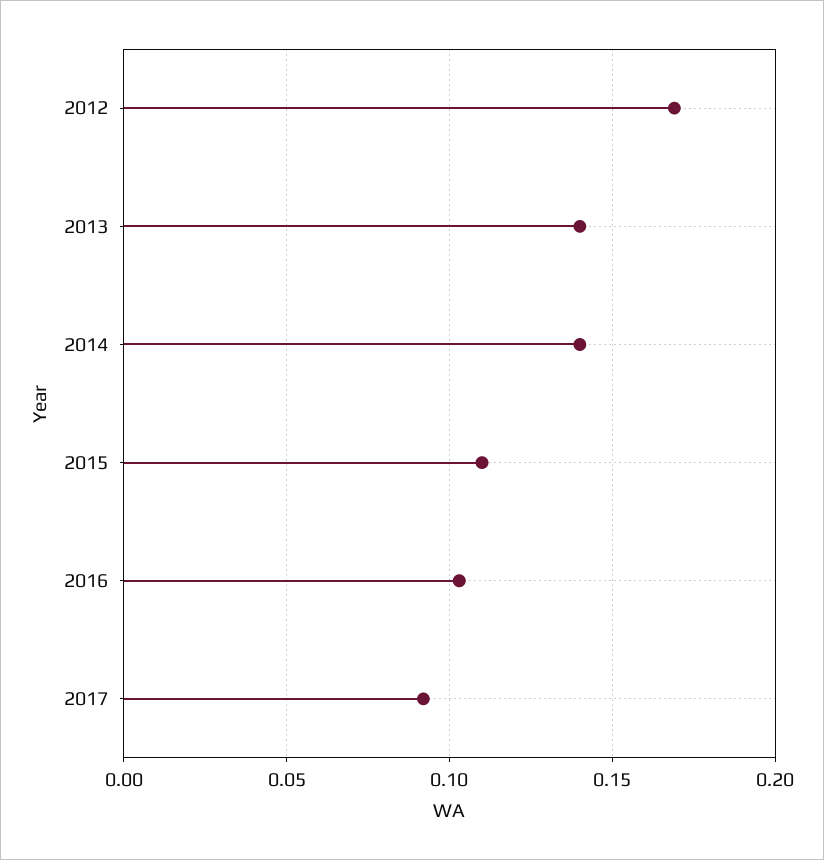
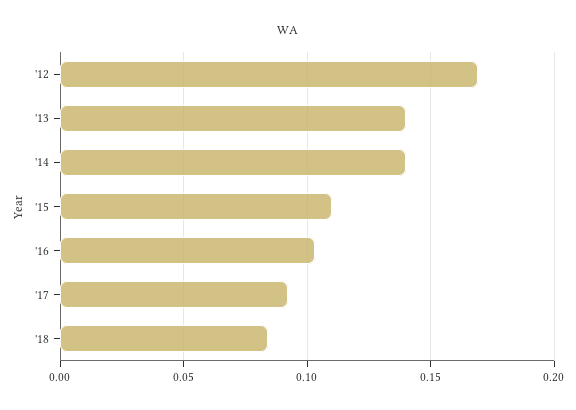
'18: none -> 0.085

